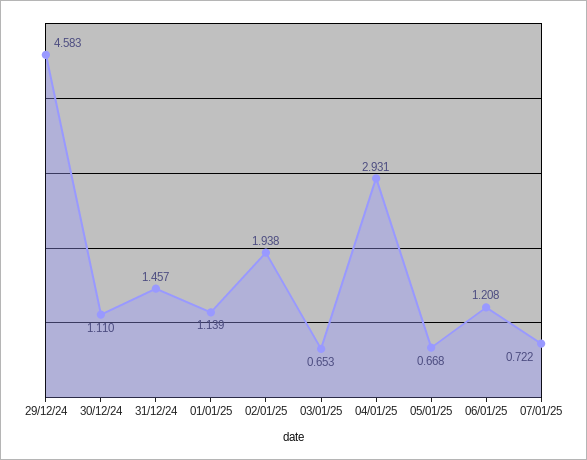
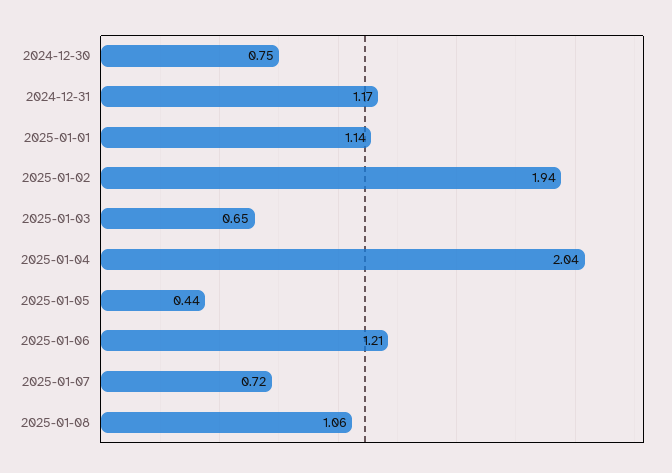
29/12/24: 4.583 -> none
30/12/24: 1.11 -> 0.75
31/12/24: 1.457 -> 1.17
04/01/25: 2.931 -> 2.04
05/01/25: 0.668 -> 0.44
2025-01-08: none -> 1.06

